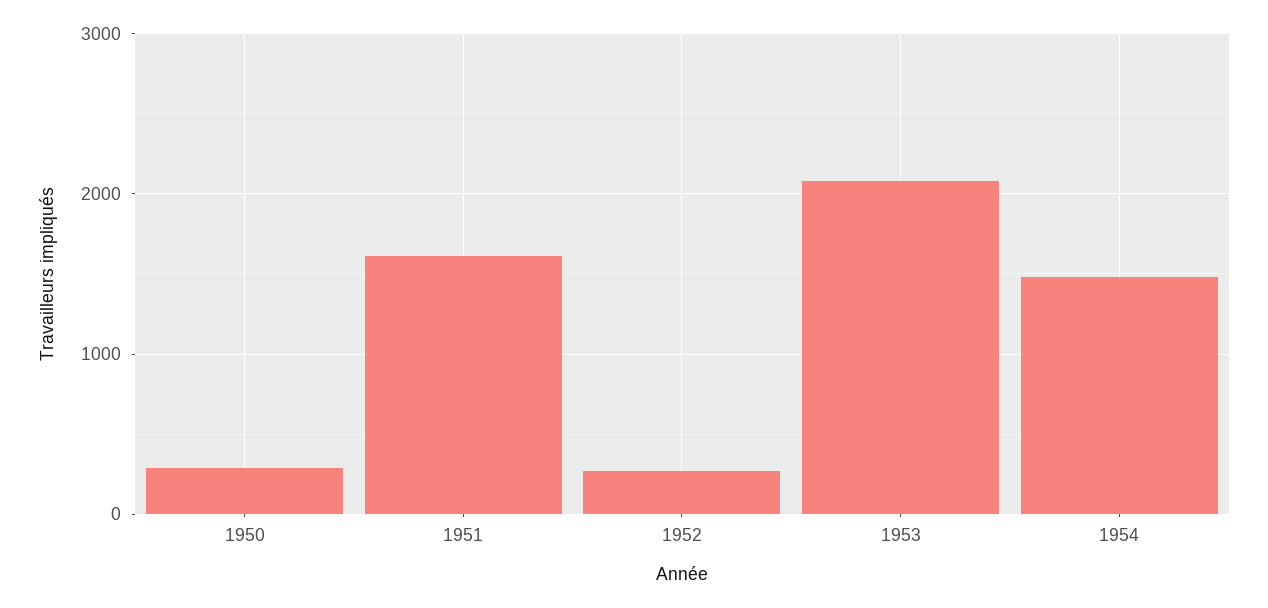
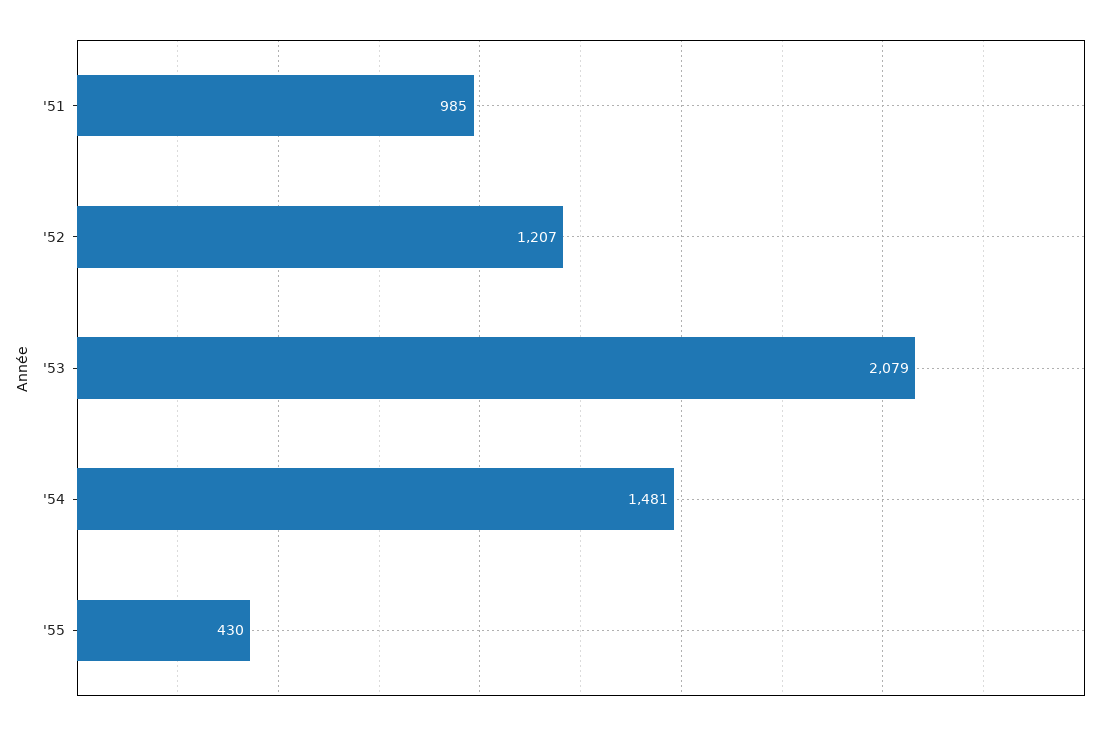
1950: 300 -> none
1951: 1600 -> 985
1952: 300 -> 1207
'55: none -> 430

